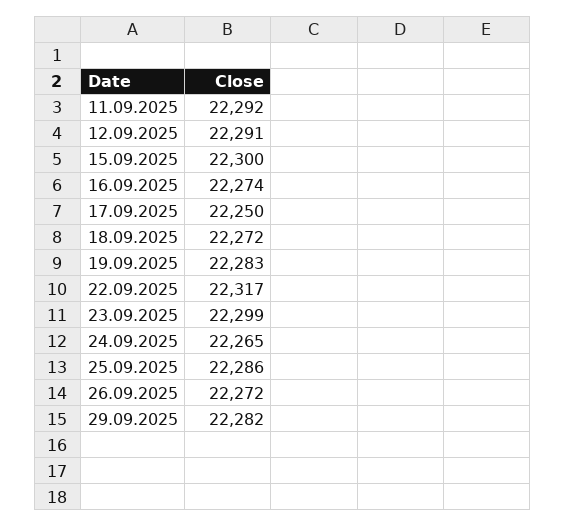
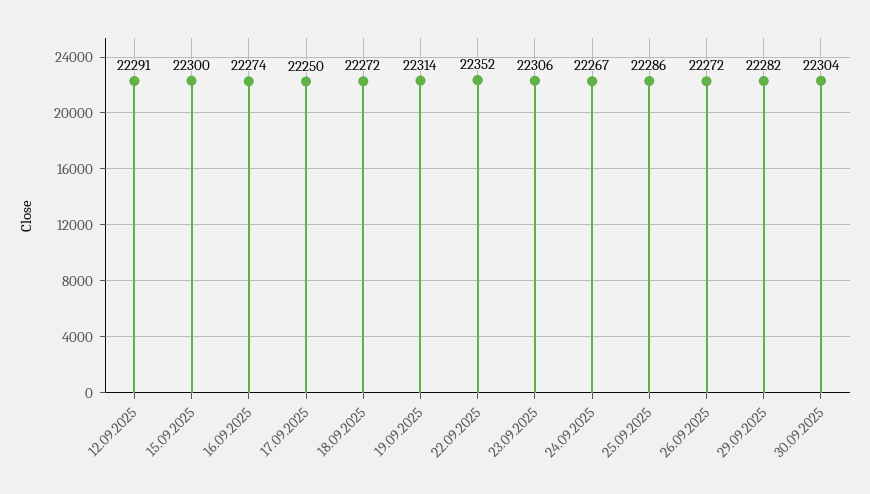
11.09.2025: 22292 -> none
19.09.2025: 22283 -> 22314
22.09.2025: 22317 -> 22352
23.09.2025: 22299 -> 22306
24.09.2025: 22265 -> 22267
30.09.2025: none -> 22304

